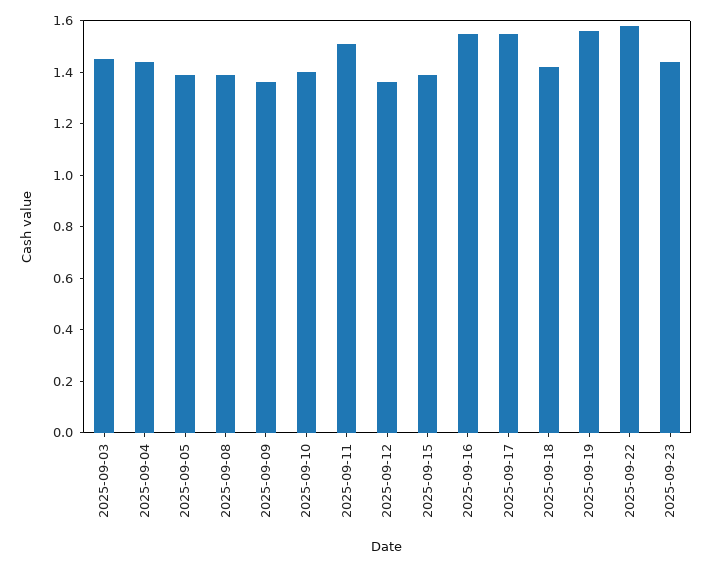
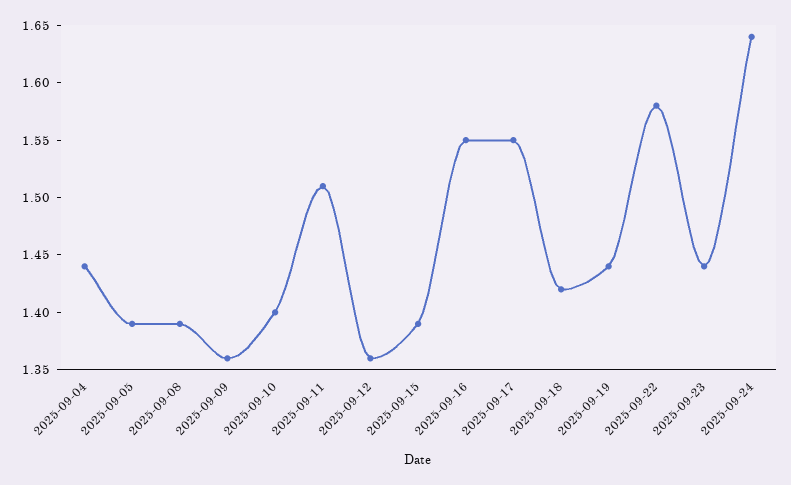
2025-09-03: 1.45 -> none
2025-09-19: 1.55 -> 1.44
2025-09-24: none -> 1.64

